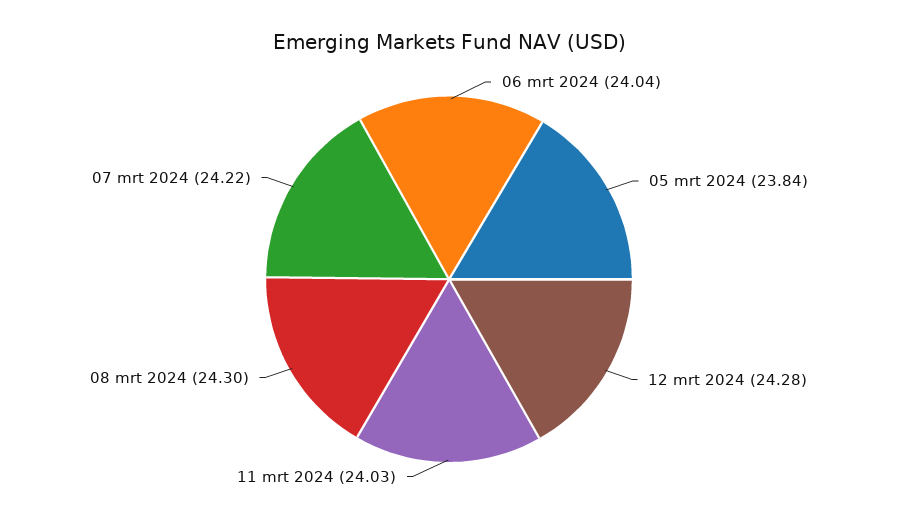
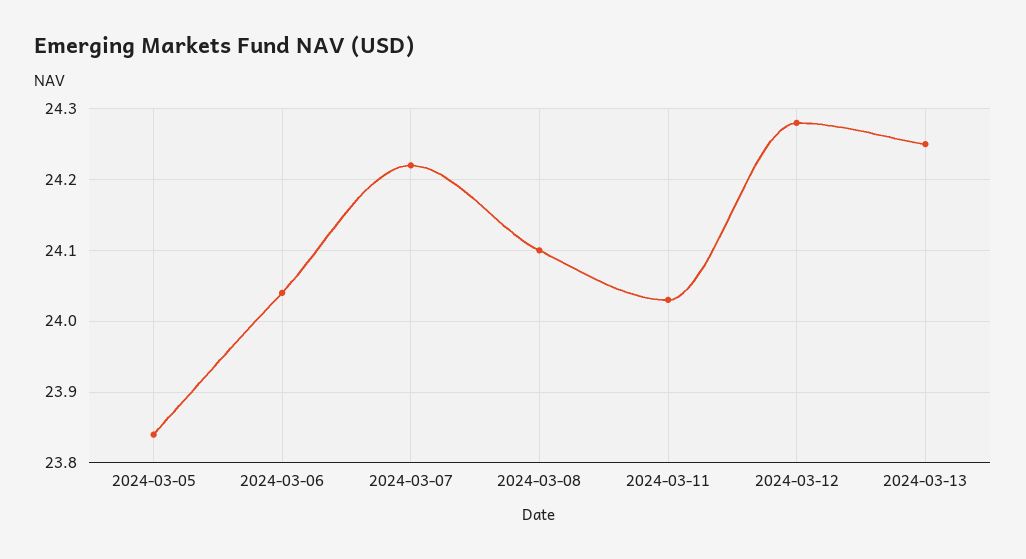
08 mrt 2024: 24.3 -> 24.1
2024-03-13: none -> 24.25

